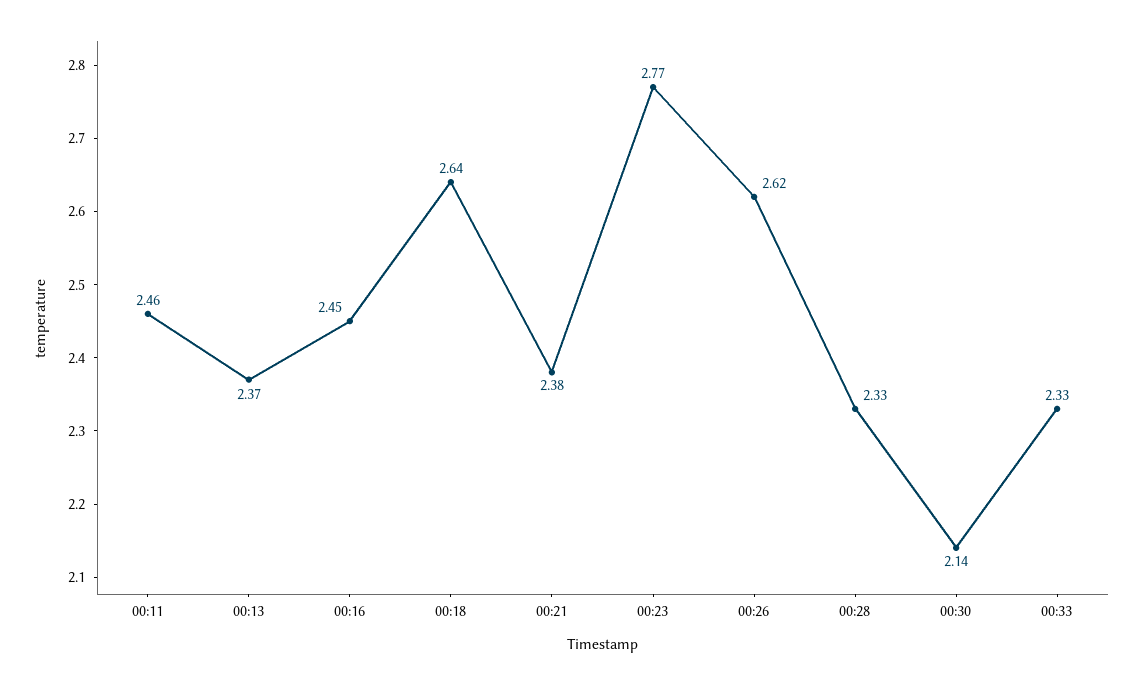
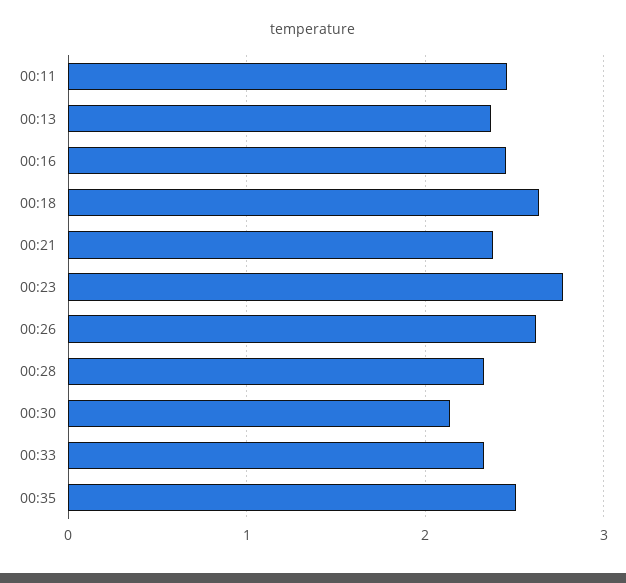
00:35: none -> 2.5

